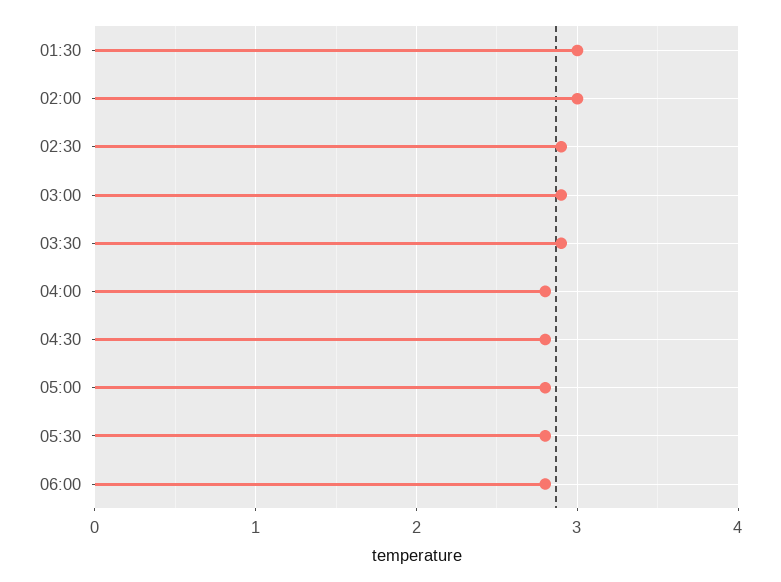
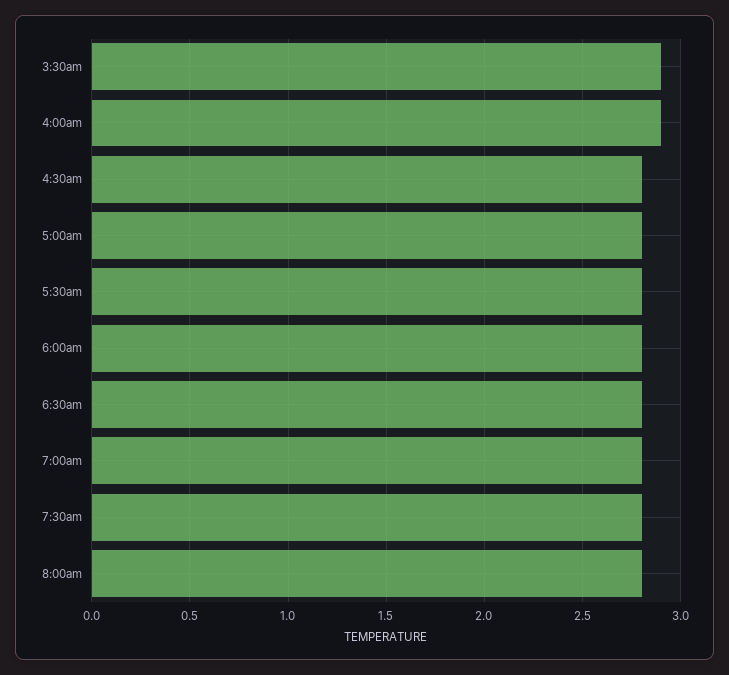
01:30: 3 -> none
02:00: 3 -> none
02:30: 2.9 -> none
03:00: 2.9 -> none
04:00: 2.8 -> 2.9
6:30am: none -> 2.8
7:00am: none -> 2.8
7:30am: none -> 2.8
8:00am: none -> 2.8

